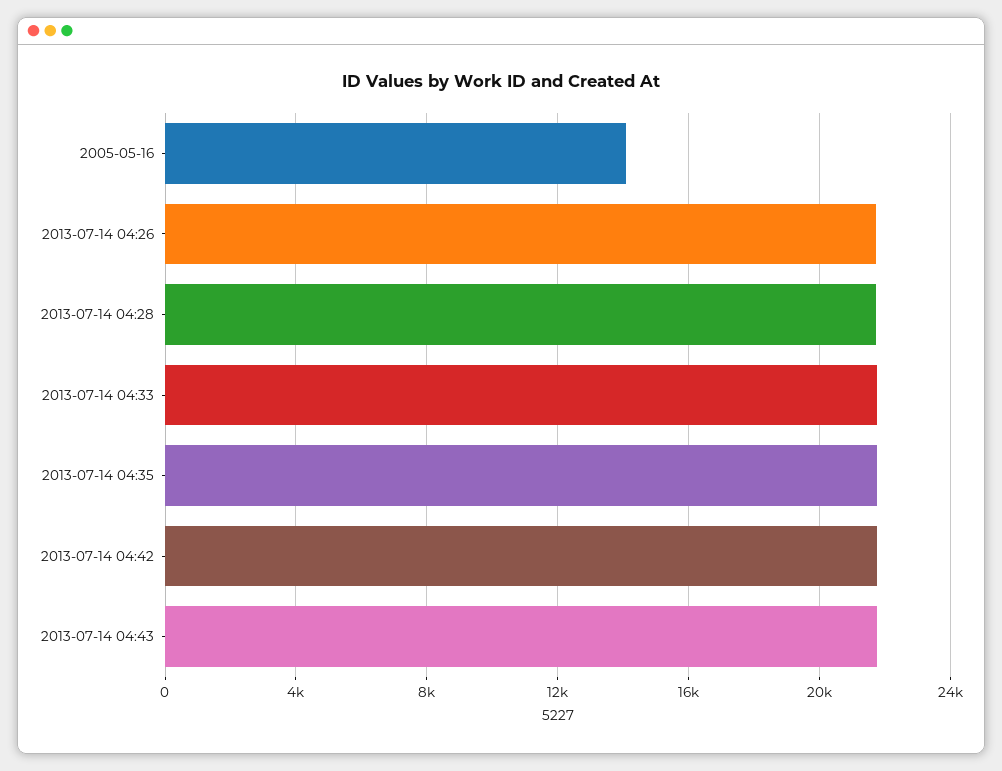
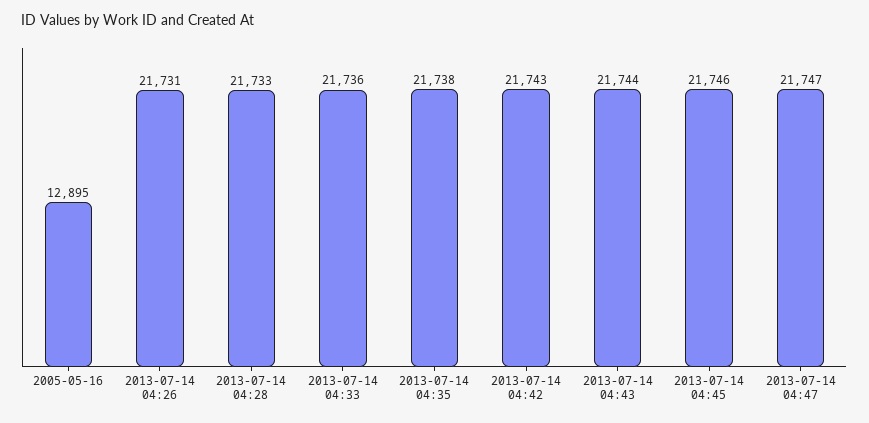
2005-05-16: 14000 -> 12895
2013-07-14 04:45: none -> 21746
2013-07-14 04:47: none -> 21747

